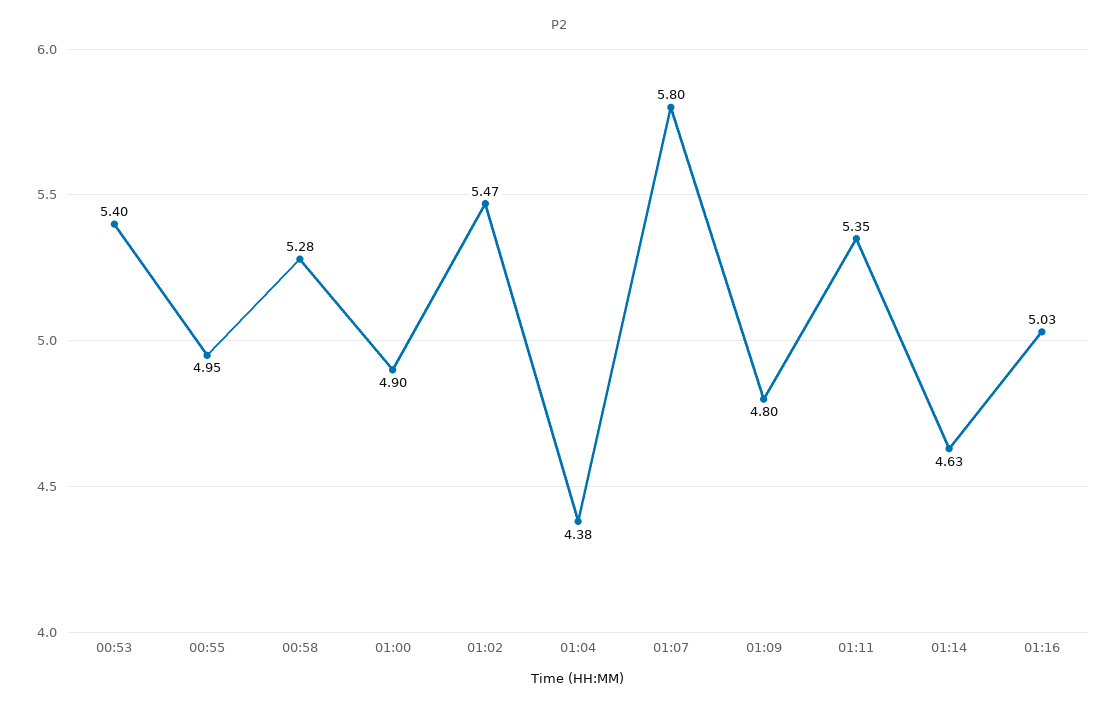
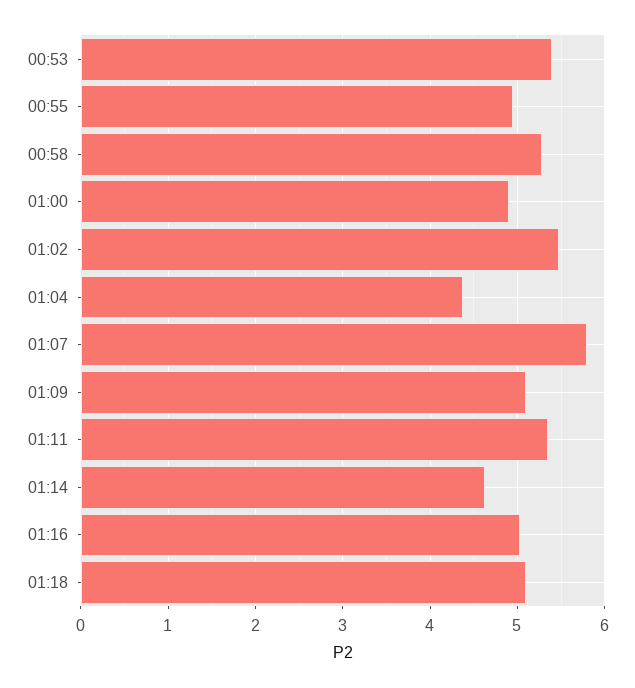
01:09: 4.8 -> 5.1
01:18: none -> 5.1

